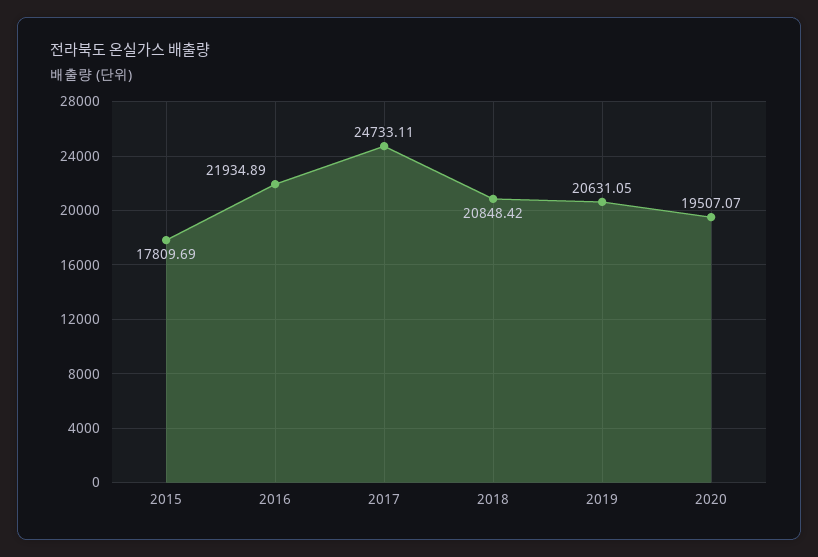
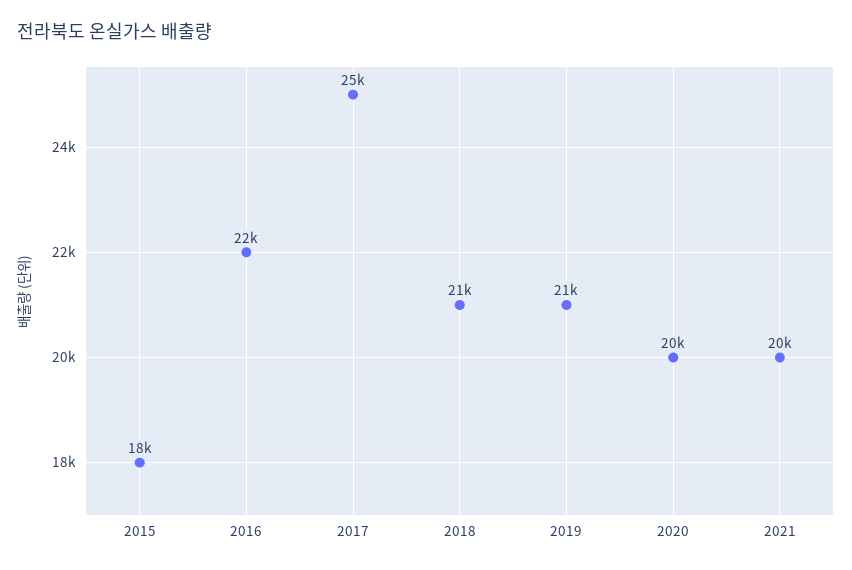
2021: none -> 20000

